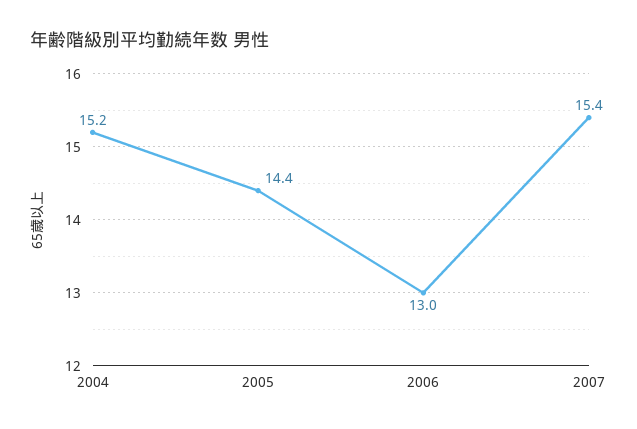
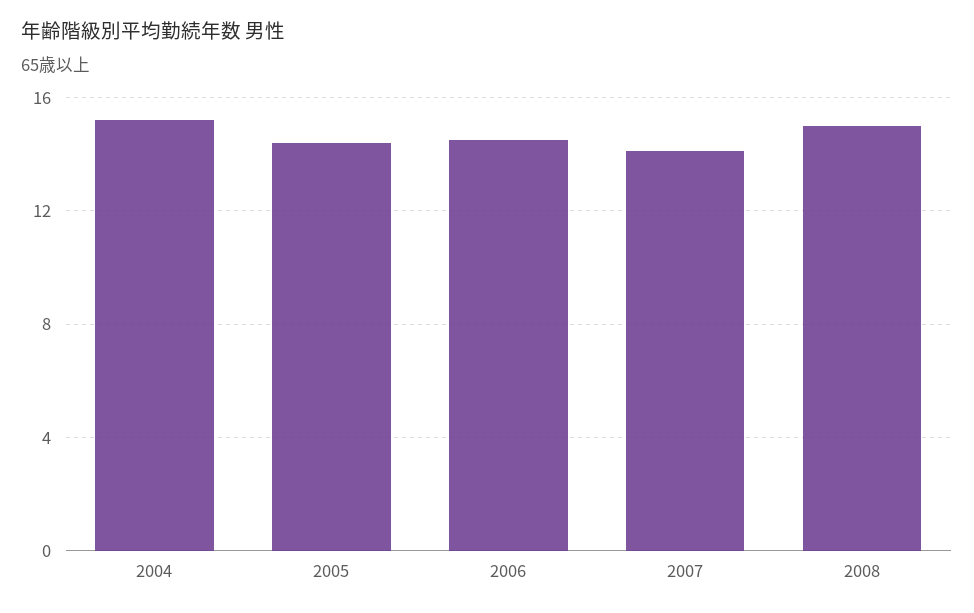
2006: 13 -> 14.5
2007: 15.4 -> 14
2008: none -> 15

